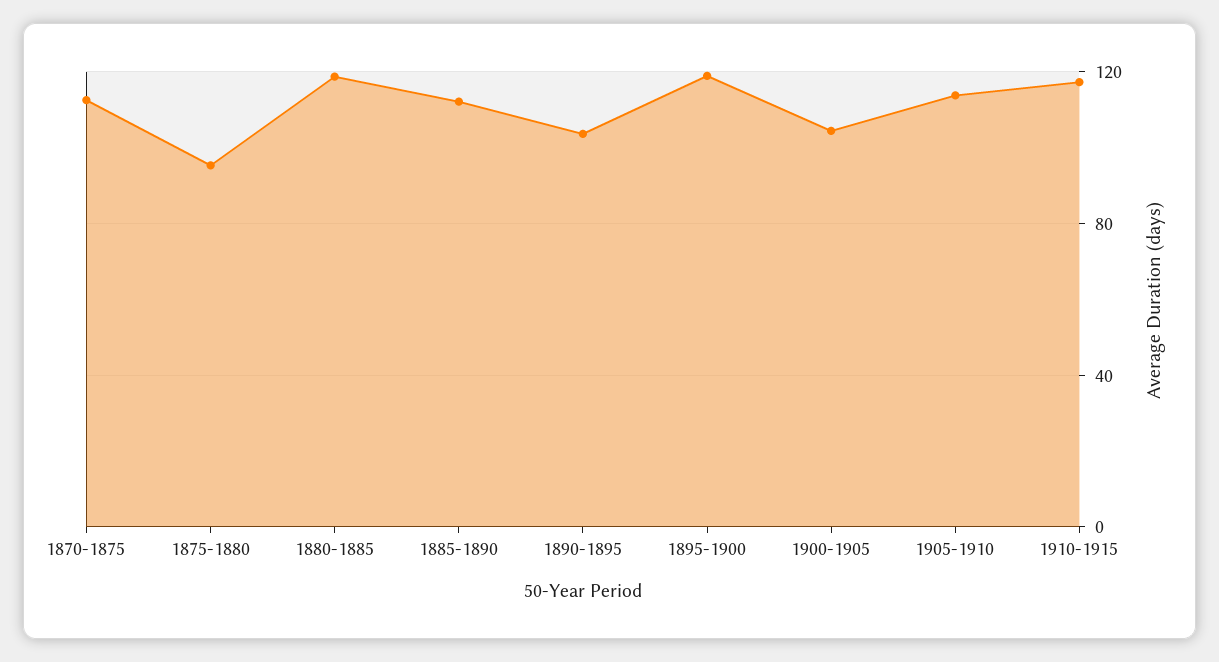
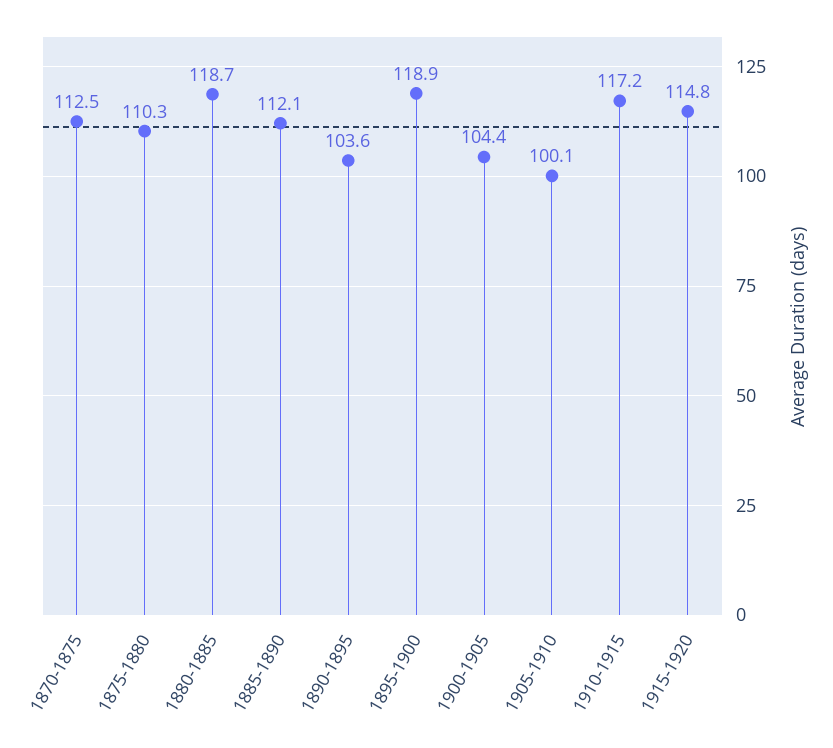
1875-1880: 95 -> 110.3
1905-1910: 115 -> 100.1
1915-1920: none -> 114.8

